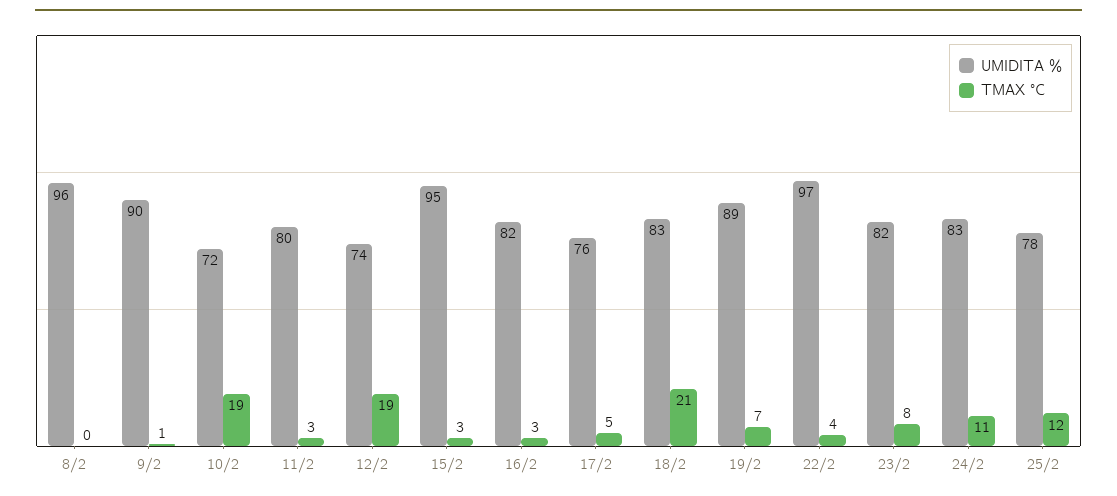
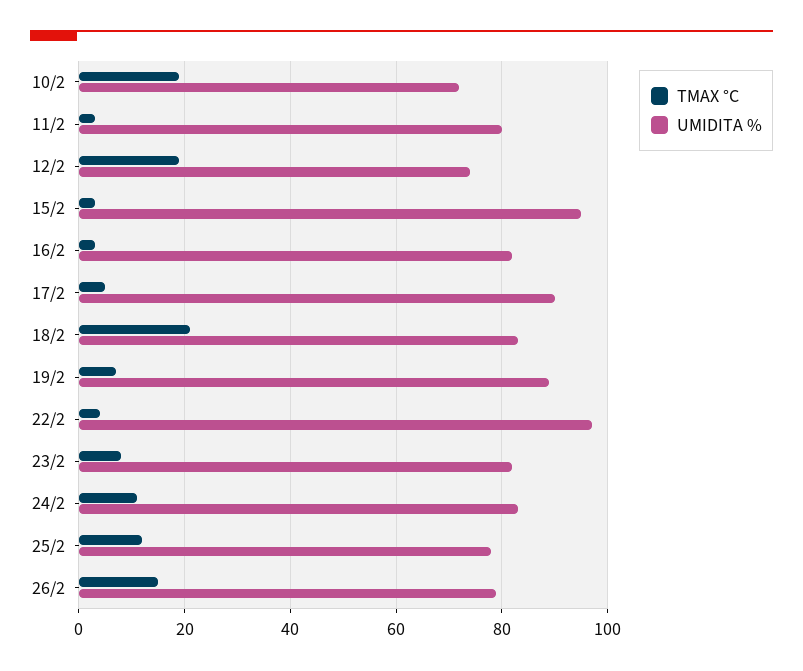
UMIDITA %, 8/2: 96 -> none
TMAX °C, 8/2: 0 -> none
UMIDITA %, 9/2: 90 -> none
TMAX °C, 9/2: 1 -> none
UMIDITA %, 17/2: 76 -> 90
TMAX °C, 26/2: none -> 15
UMIDITA %, 26/2: none -> 80

